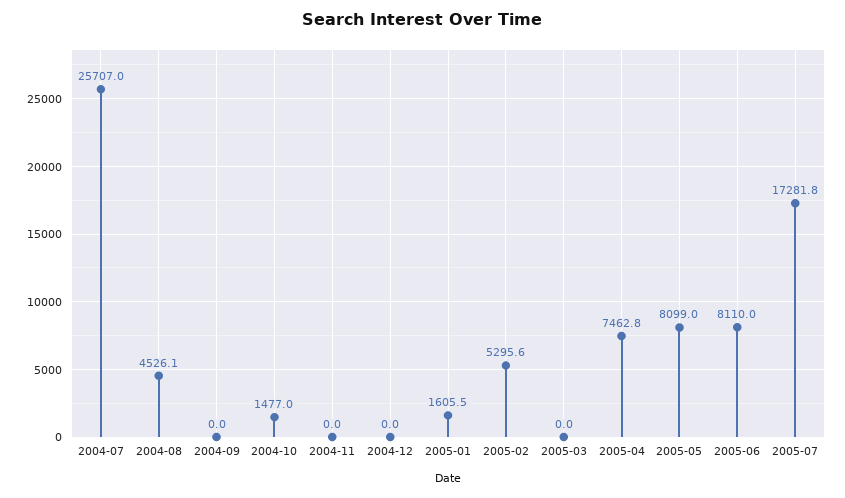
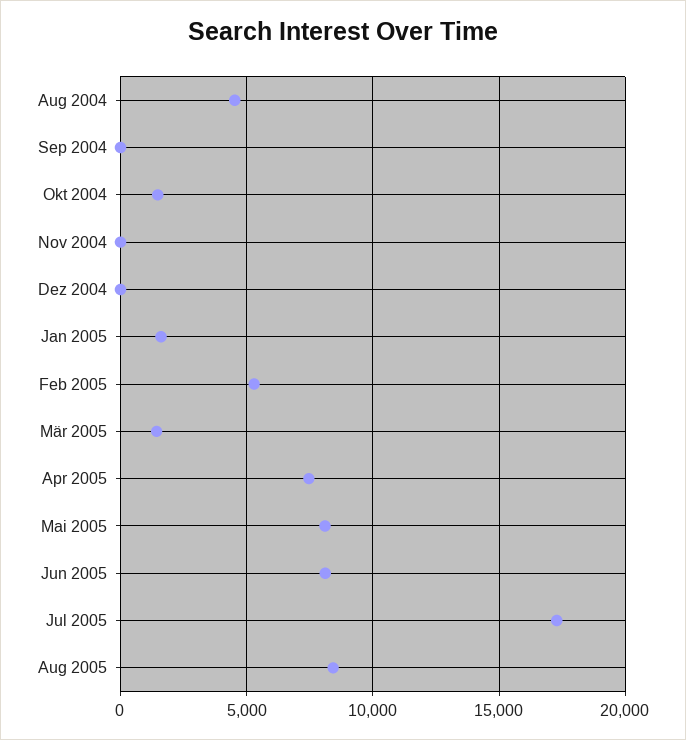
2004-07: 25707 -> none
2005-03: 0 -> 1500
Aug 2005: none -> 8500

